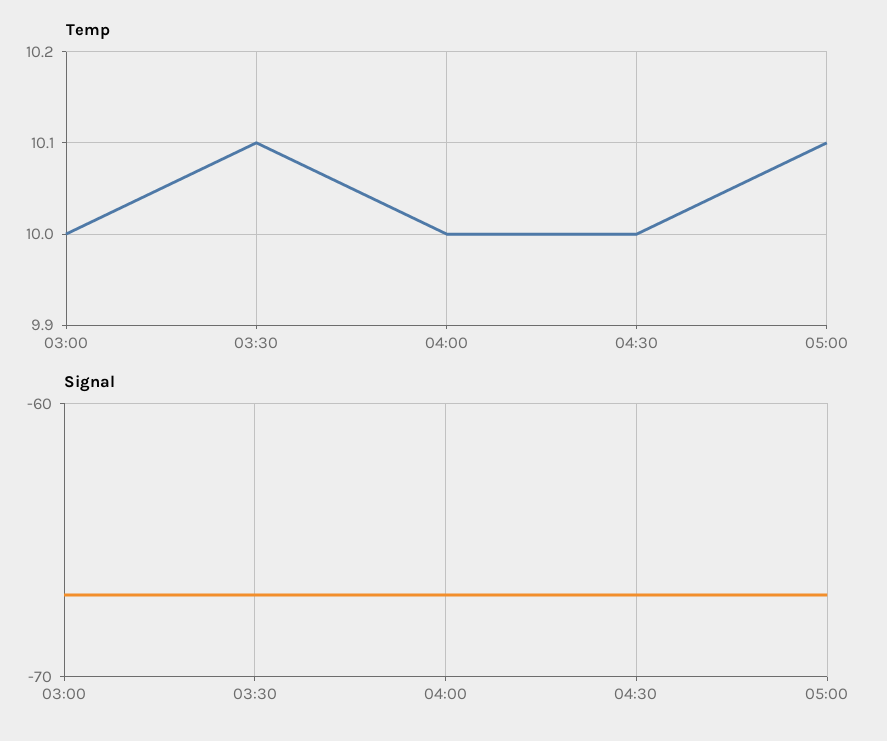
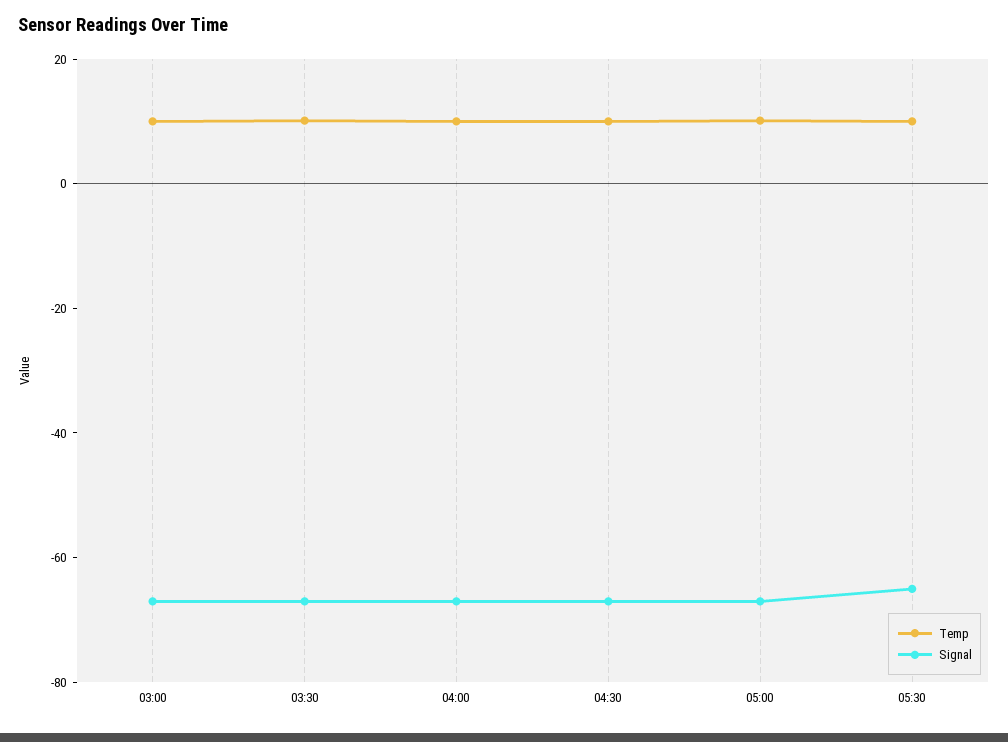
Temp, 05:30: none -> 10
Signal, 05:30: none -> -65

